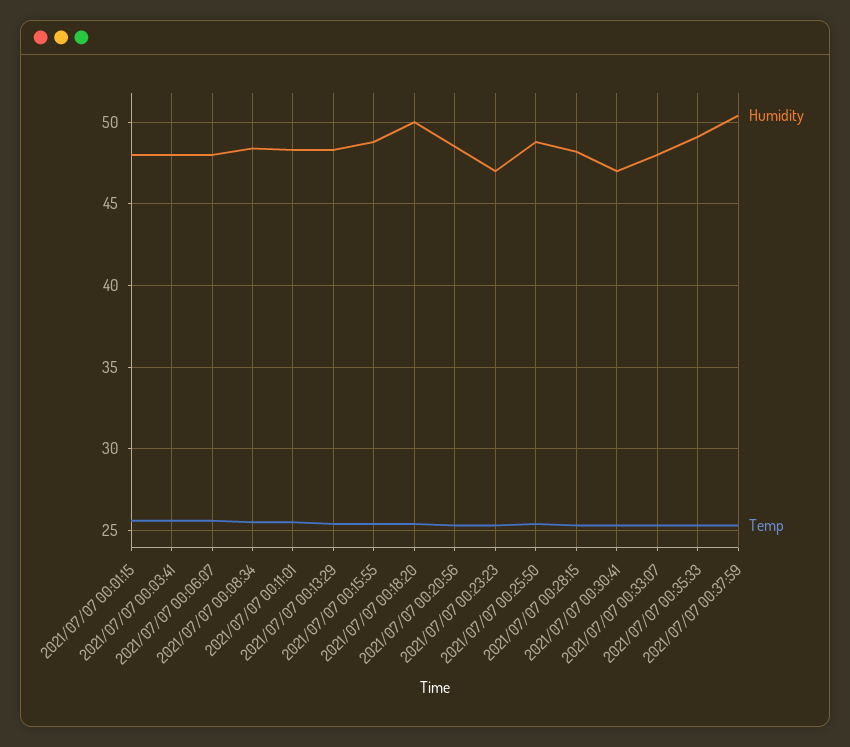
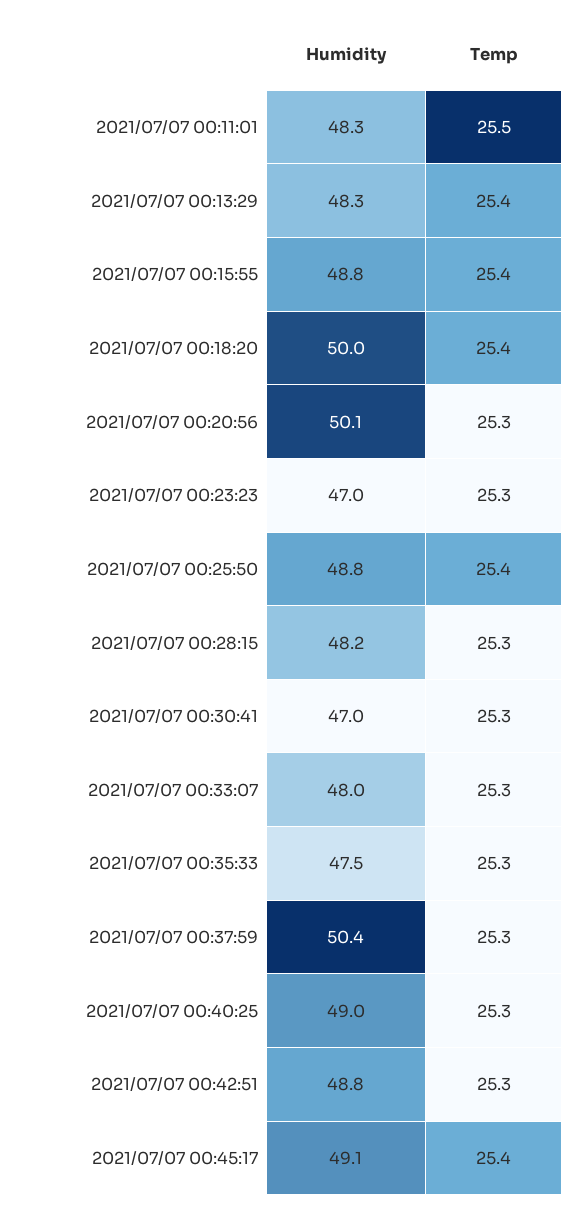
Humidity, 2021/07/07 00:01:15: 48 -> none
Temp, 2021/07/07 00:01:15: 25.5 -> none
Humidity, 2021/07/07 00:03:41: 48 -> none
Temp, 2021/07/07 00:03:41: 25.5 -> none
Humidity, 2021/07/07 00:06:07: 48 -> none
Temp, 2021/07/07 00:06:07: 25.5 -> none
Humidity, 2021/07/07 00:08:34: 48.5 -> none
Temp, 2021/07/07 00:08:34: 25.5 -> none
Humidity, 2021/07/07 00:20:56: 48.5 -> 50.1
Humidity, 2021/07/07 00:35:33: 49 -> 47.5
Humidity, 2021/07/07 00:40:25: none -> 49
Temp, 2021/07/07 00:40:25: none -> 25.3
Humidity, 2021/07/07 00:42:51: none -> 48.8
Temp, 2021/07/07 00:42:51: none -> 25.3
Humidity, 2021/07/07 00:45:17: none -> 49.1
Temp, 2021/07/07 00:45:17: none -> 25.4

